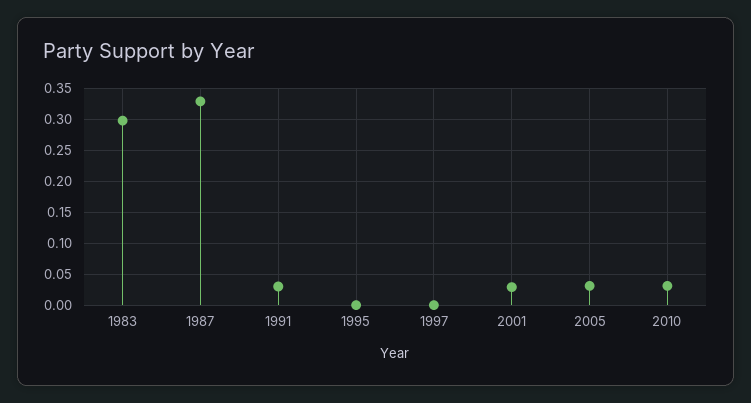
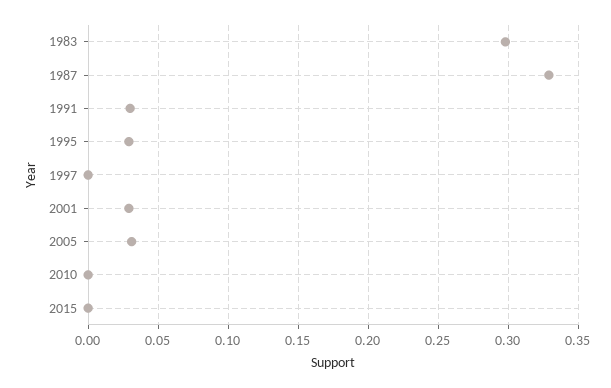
1995: 0 -> 0.03
2010: 0.03 -> 0
2015: none -> 0

